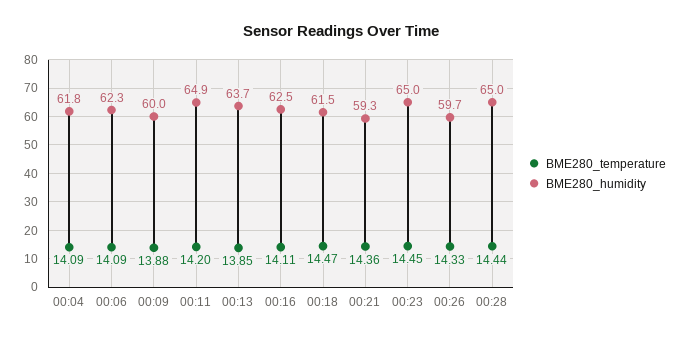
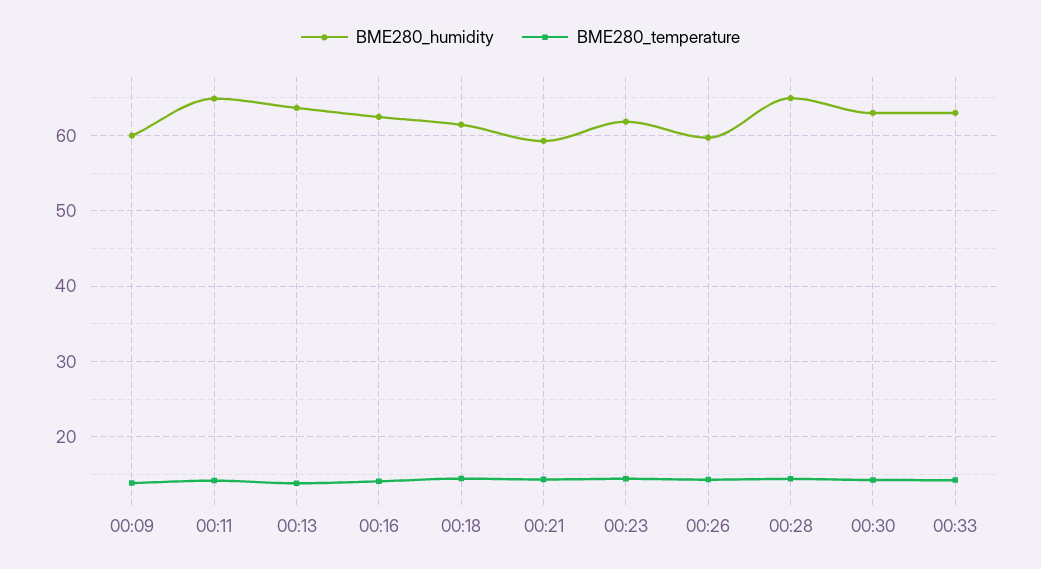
BME280_temperature, 00:04: 14.09 -> none
BME280_humidity, 00:04: 61.8 -> none
BME280_temperature, 00:06: 14.09 -> none
BME280_humidity, 00:06: 62.3 -> none
BME280_humidity, 00:23: 65 -> 62
BME280_humidity, 00:30: none -> 63
BME280_temperature, 00:30: none -> 14
BME280_humidity, 00:33: none -> 63
BME280_temperature, 00:33: none -> 14

